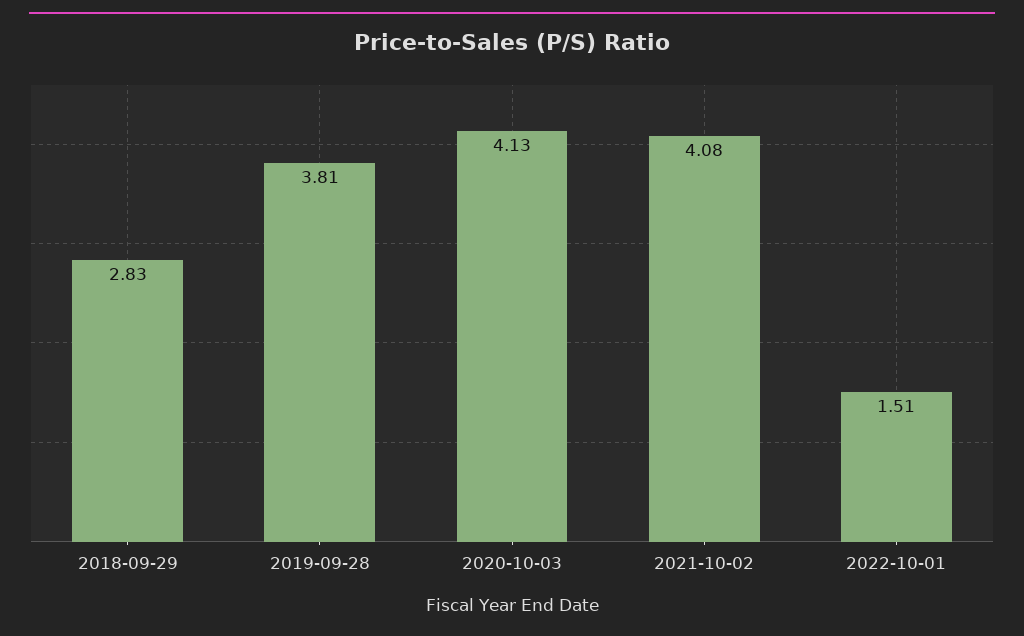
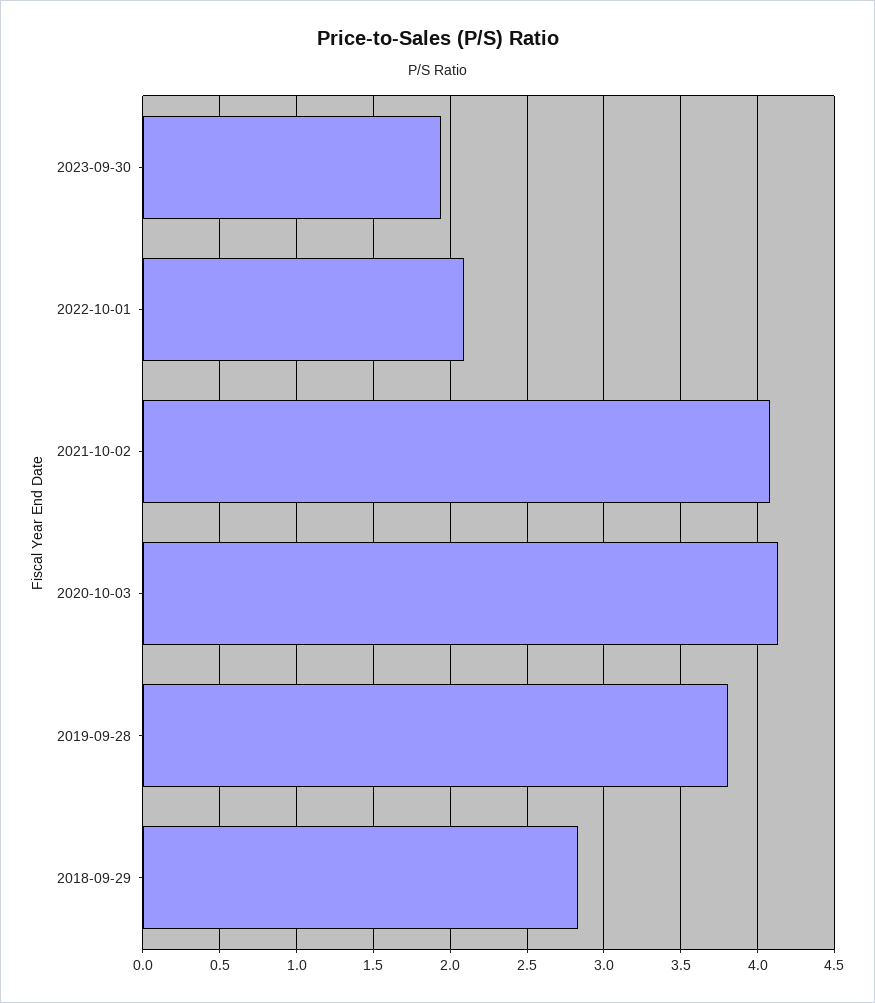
2022-10-01: 1.51 -> 2.1
2023-09-30: none -> 1.95

